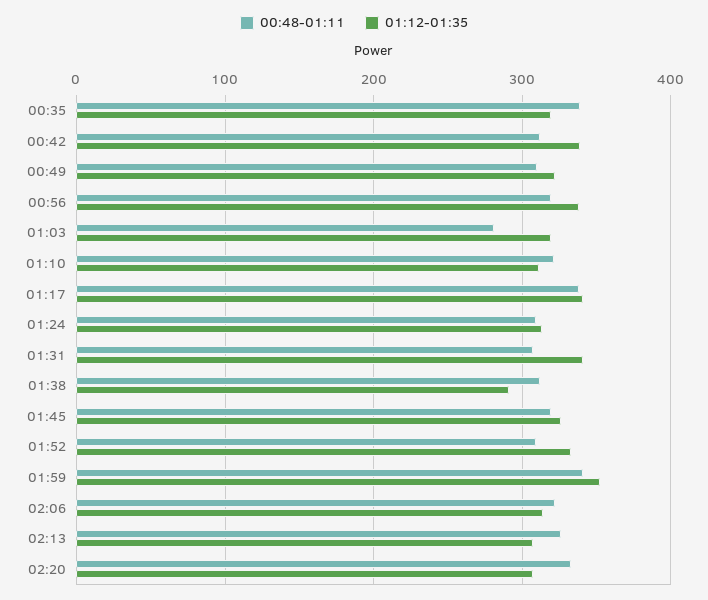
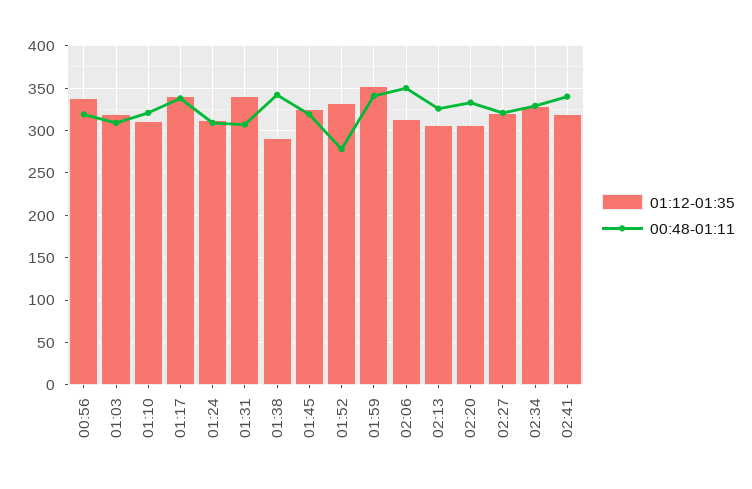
00:48-01:11, 00:35: 340 -> none
01:12-01:35, 00:35: 320 -> none
00:48-01:11, 00:42: 310 -> none
01:12-01:35, 00:42: 340 -> none
00:48-01:11, 00:49: 310 -> none
01:12-01:35, 00:49: 320 -> none
00:48-01:11, 01:03: 280 -> 310
00:48-01:11, 01:38: 310 -> 340
00:48-01:11, 01:52: 310 -> 280
00:48-01:11, 02:06: 320 -> 350
01:12-01:35, 02:27: none -> 320
00:48-01:11, 02:27: none -> 320
01:12-01:35, 02:34: none -> 330
00:48-01:11, 02:34: none -> 330
01:12-01:35, 02:41: none -> 320
00:48-01:11, 02:41: none -> 340

